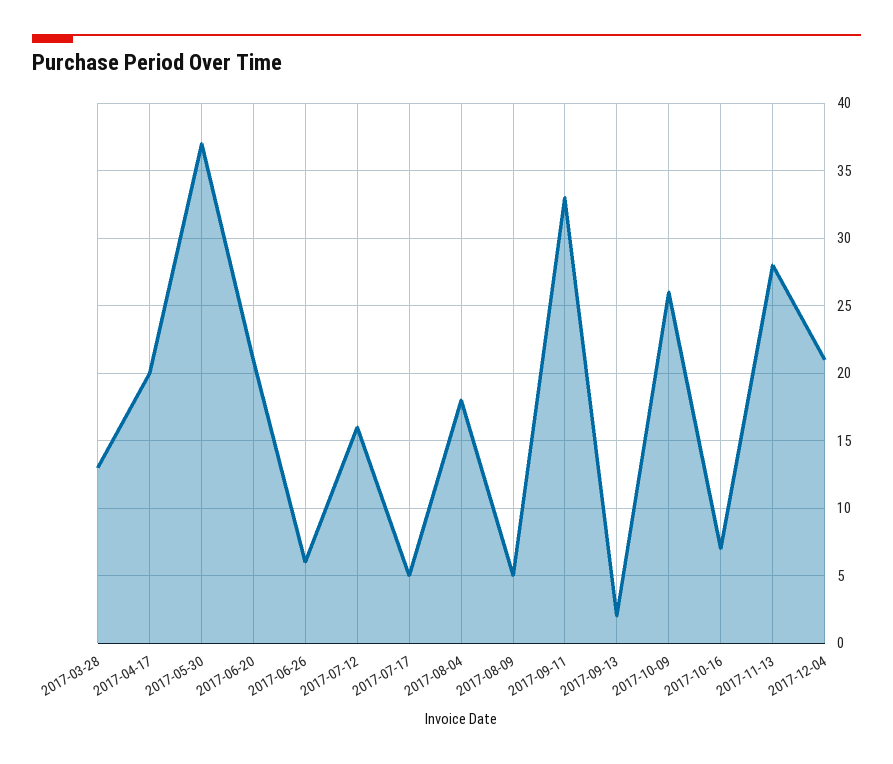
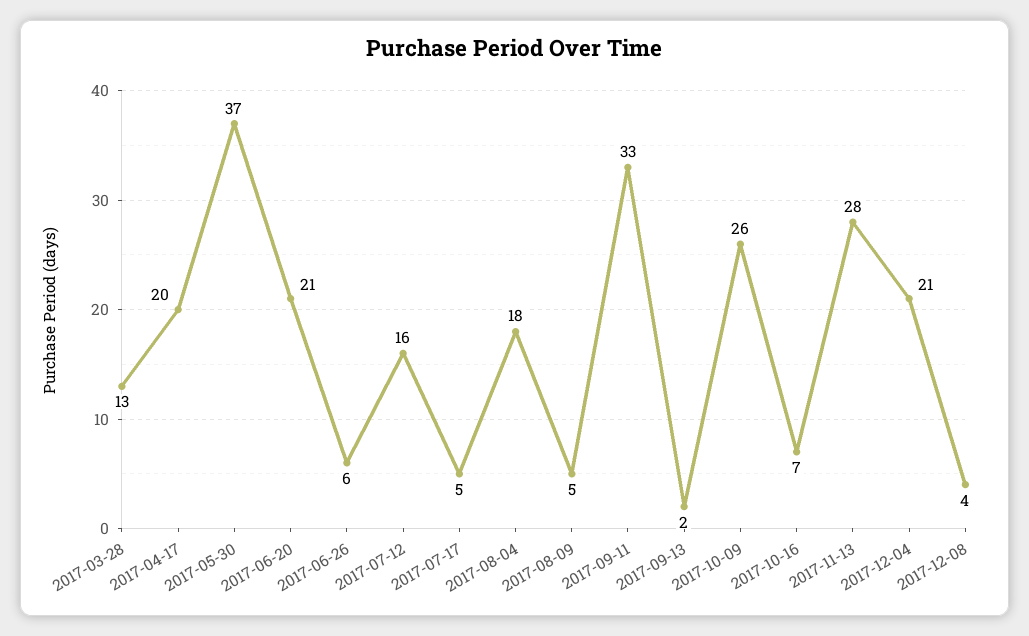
2017-12-08: none -> 4

